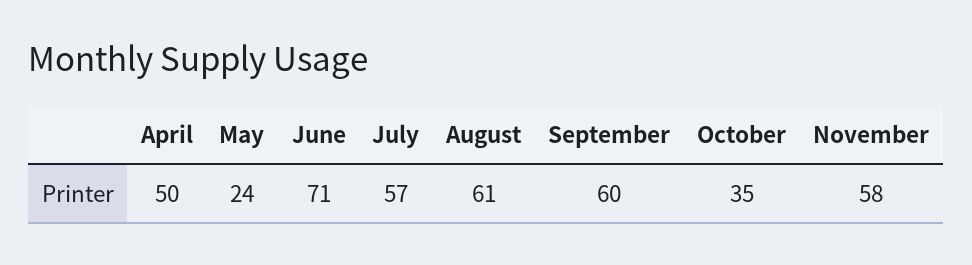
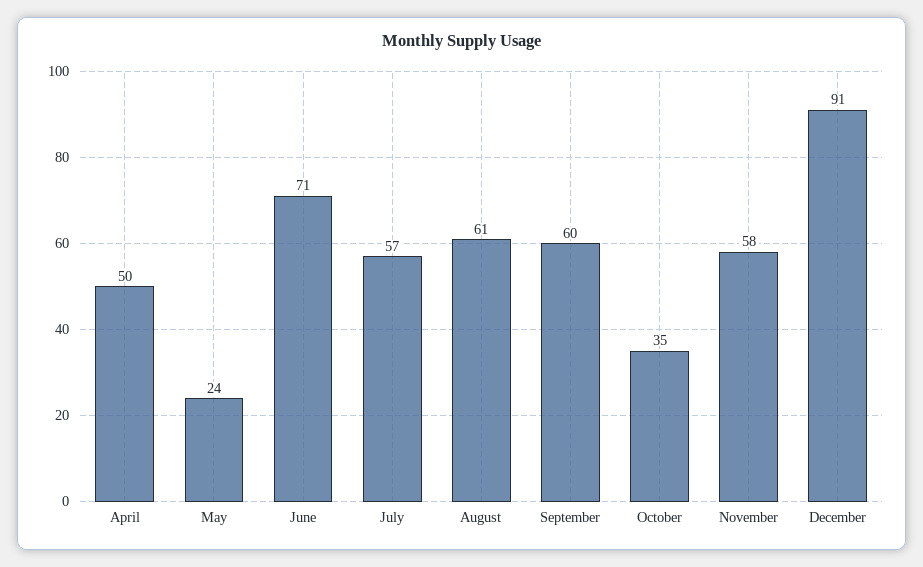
December: none -> 91

